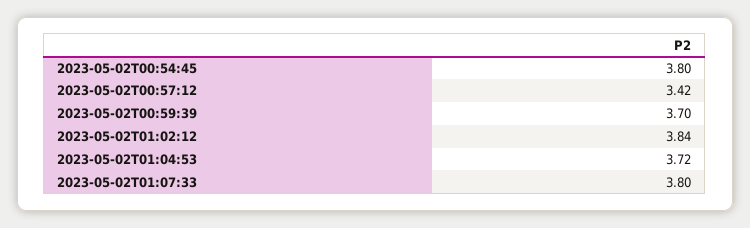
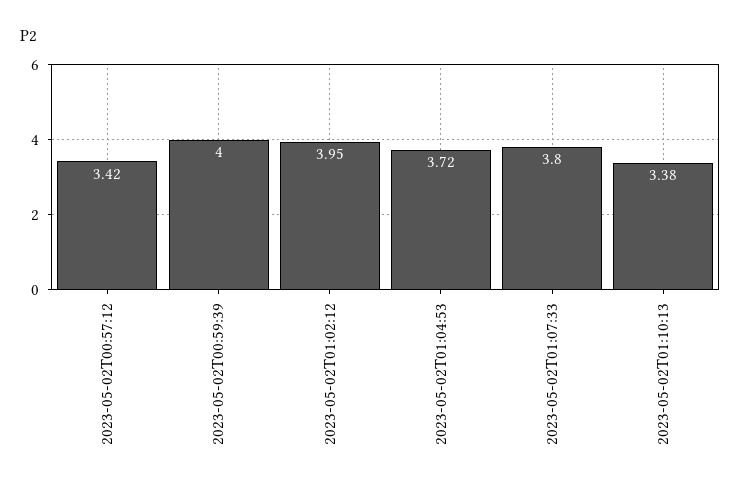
2023-05-02T00:54:45: 3.8 -> none
2023-05-02T00:59:39: 3.7 -> 4
2023-05-02T01:02:12: 3.84 -> 3.95
2023-05-02T01:10:13: none -> 3.38

